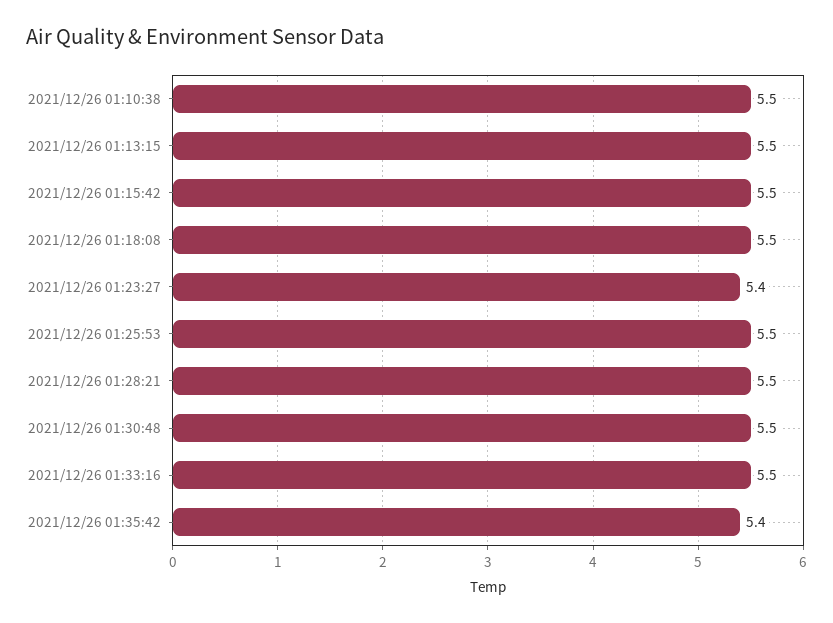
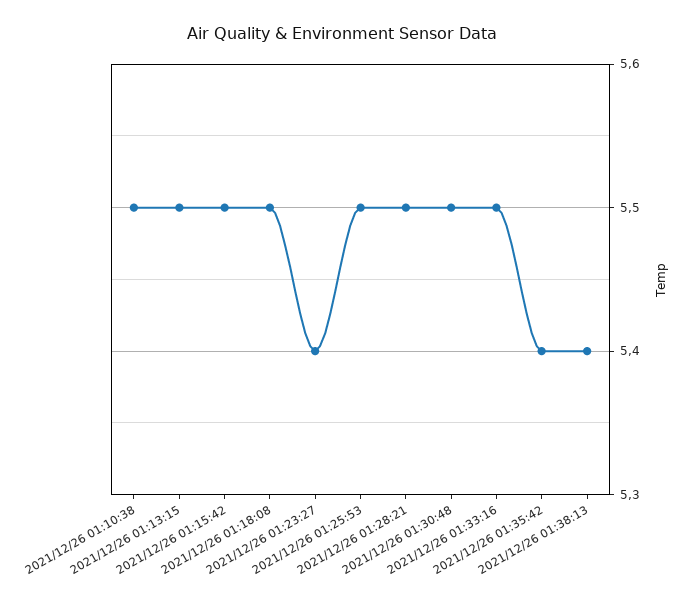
2021/12/26 01:38:13: none -> 5.4

